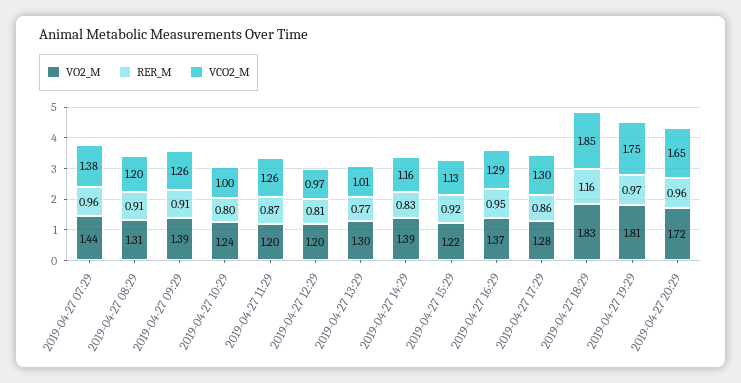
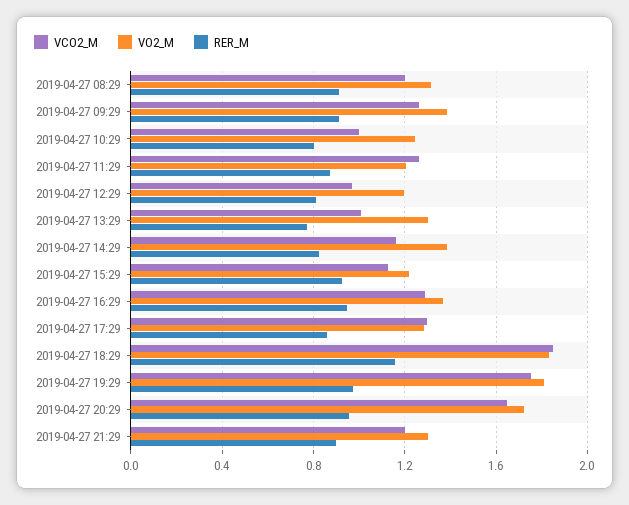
VO2_M, 2019-04-27 07:29: 1.44 -> none
RER_M, 2019-04-27 07:29: 0.96 -> none
VCO2_M, 2019-04-27 07:29: 1.38 -> none
VCO2_M, 2019-04-27 21:29: none -> 1.2
VO2_M, 2019-04-27 21:29: none -> 1.3
RER_M, 2019-04-27 21:29: none -> 0.9

